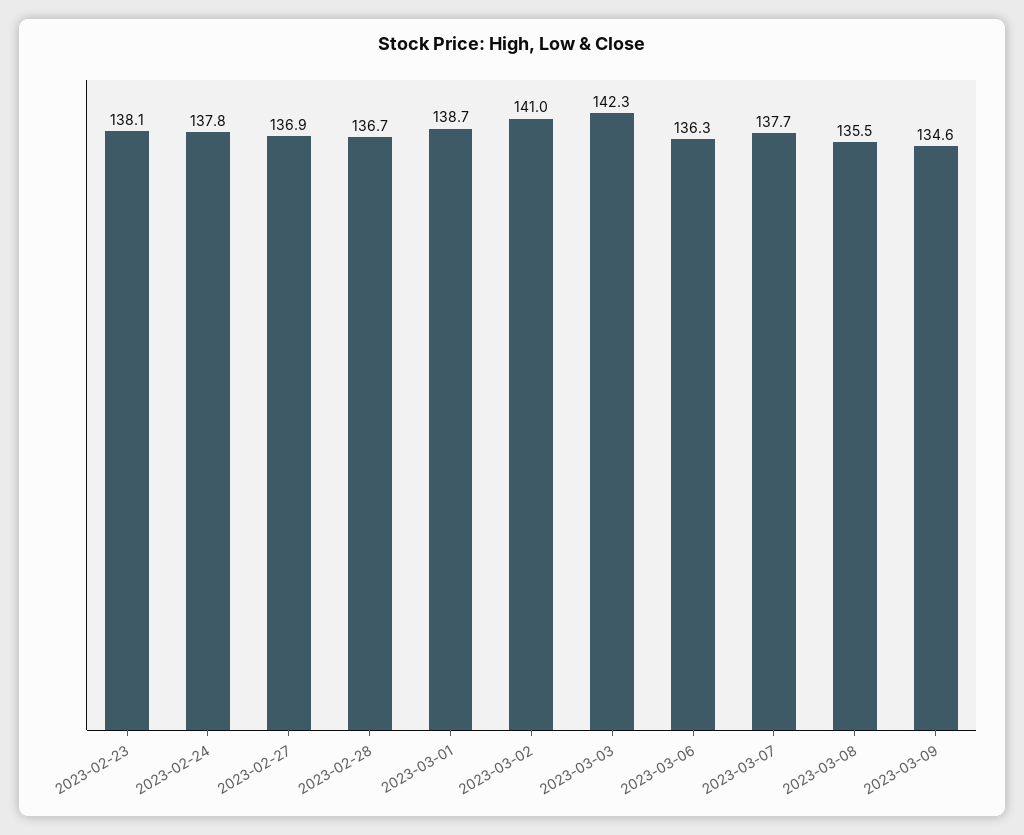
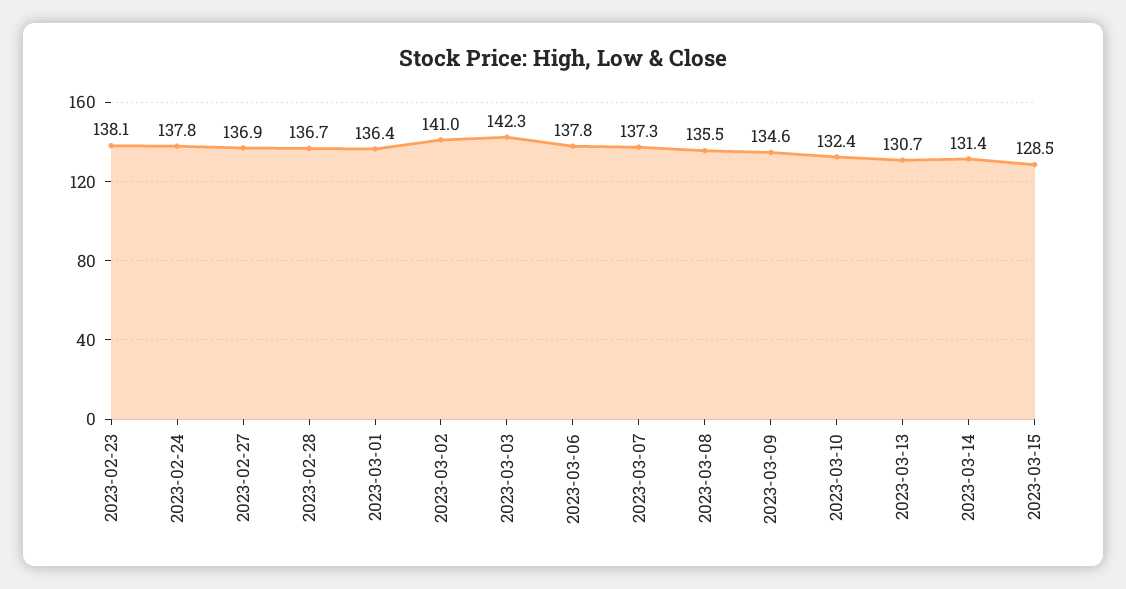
2023-03-01: 138.7 -> 136.4
2023-03-06: 136.3 -> 137.8
2023-03-07: 137.7 -> 137.3
2023-03-10: none -> 132.4
2023-03-13: none -> 130.7
2023-03-14: none -> 131.4
2023-03-15: none -> 128.5

